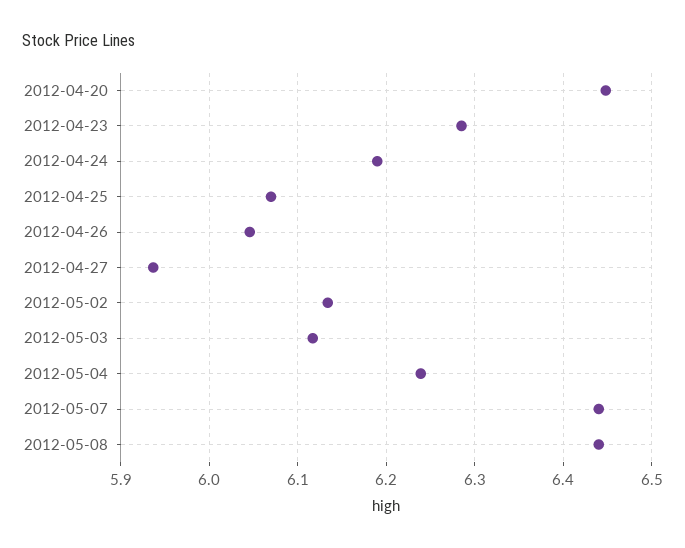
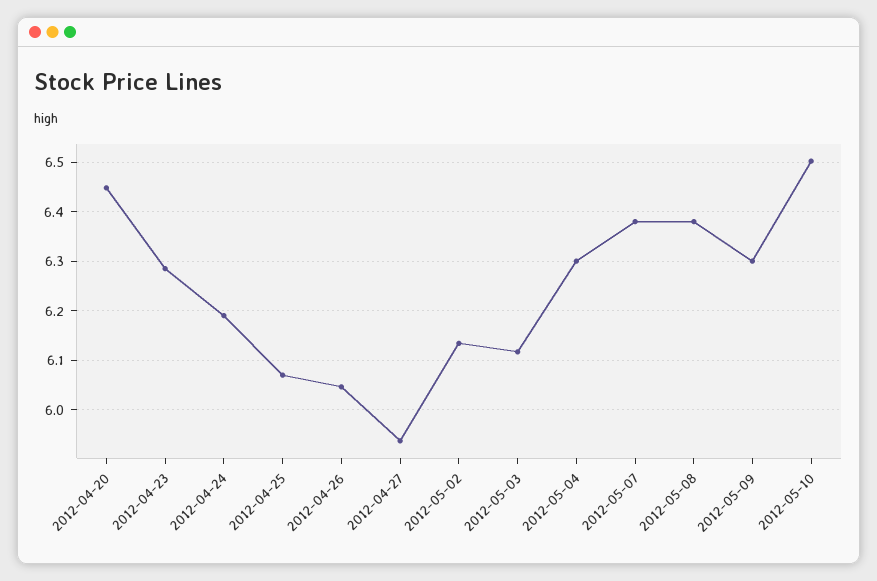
2012-05-04: 6.24 -> 6.3
2012-05-07: 6.44 -> 6.38
2012-05-08: 6.44 -> 6.38
2012-05-09: none -> 6.3
2012-05-10: none -> 6.5

